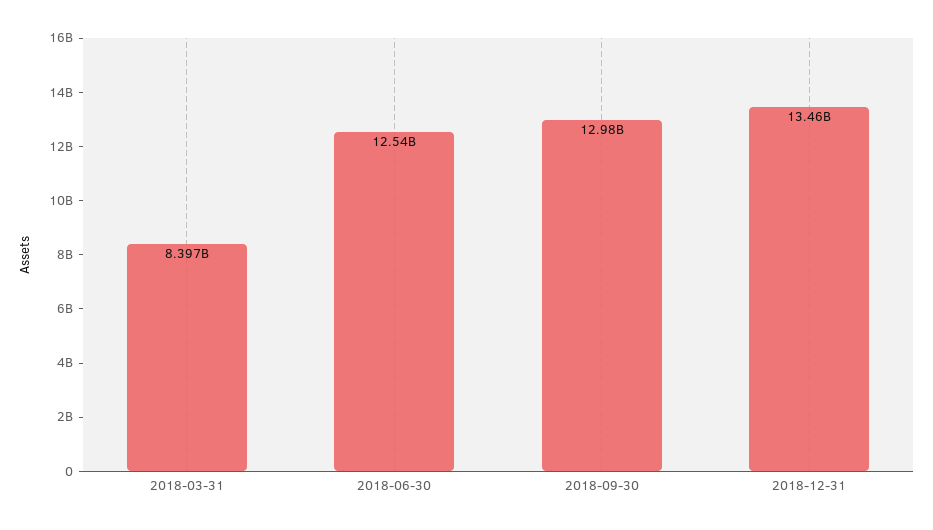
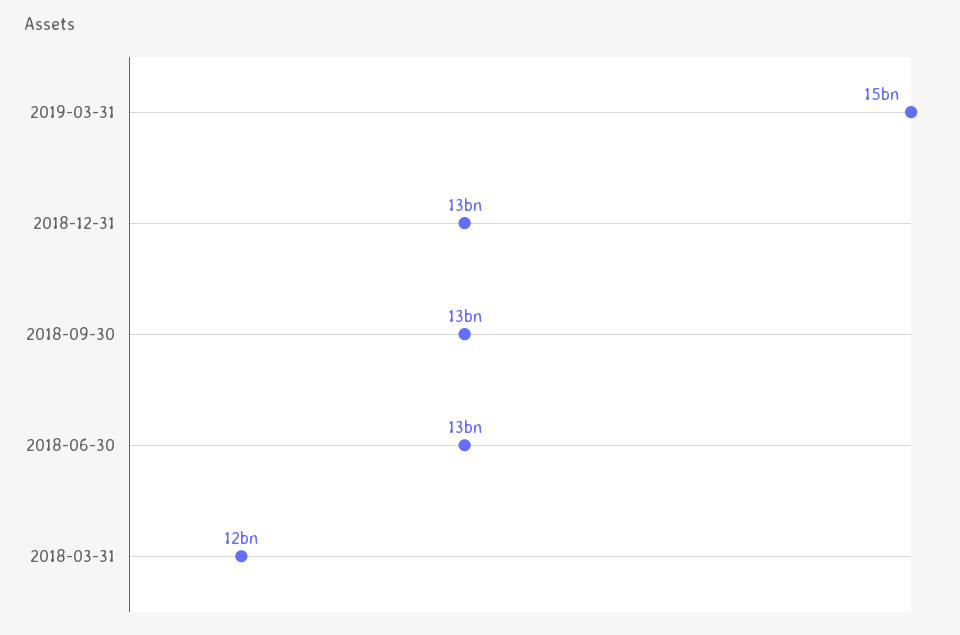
2018-03-31: 8397000000 -> 12000000000
2019-03-31: none -> 15000000000

